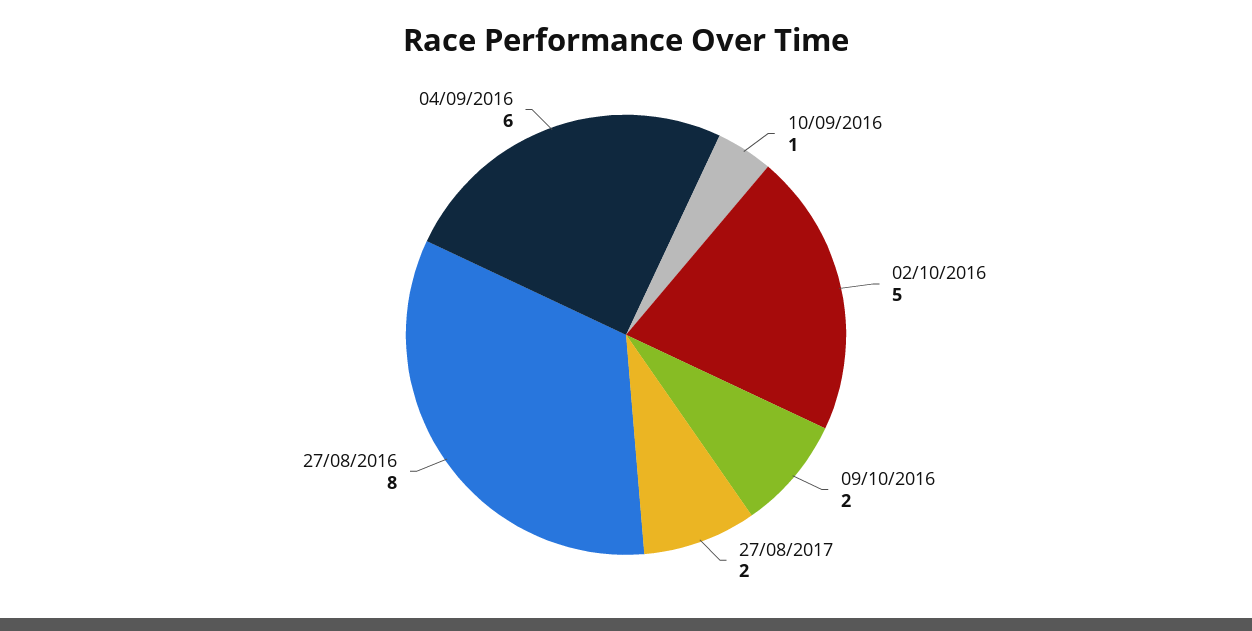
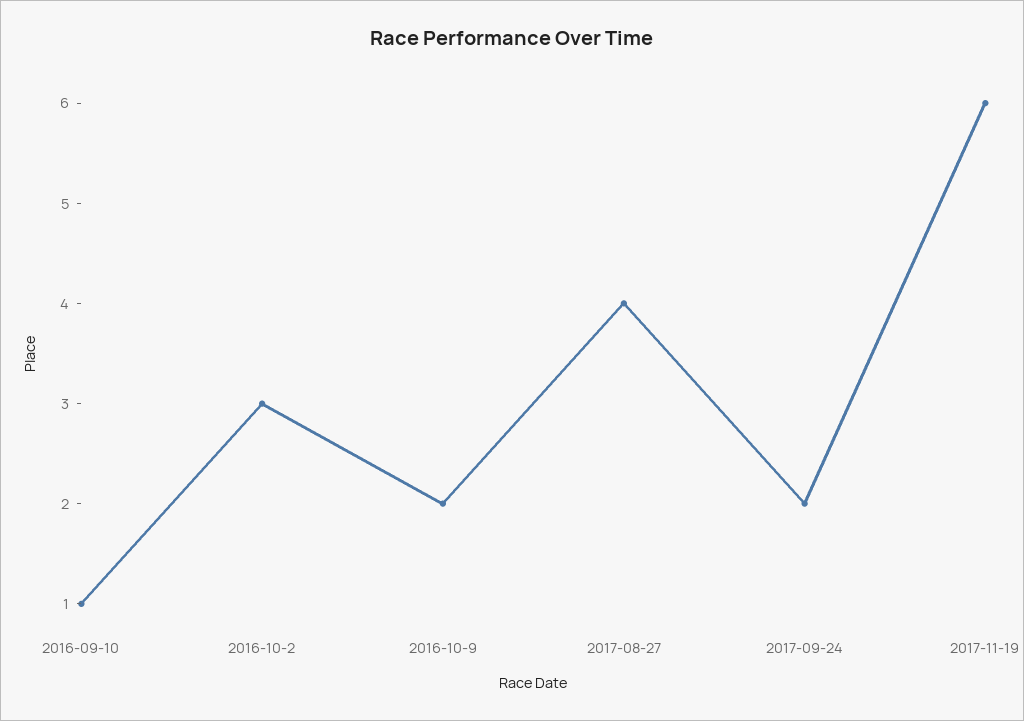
02/10/2016: 5 -> 3
27/08/2017: 2 -> 4
27/08/2016: 8 -> none
04/09/2016: 6 -> none
2017-09-24: none -> 2
2017-11-19: none -> 6

